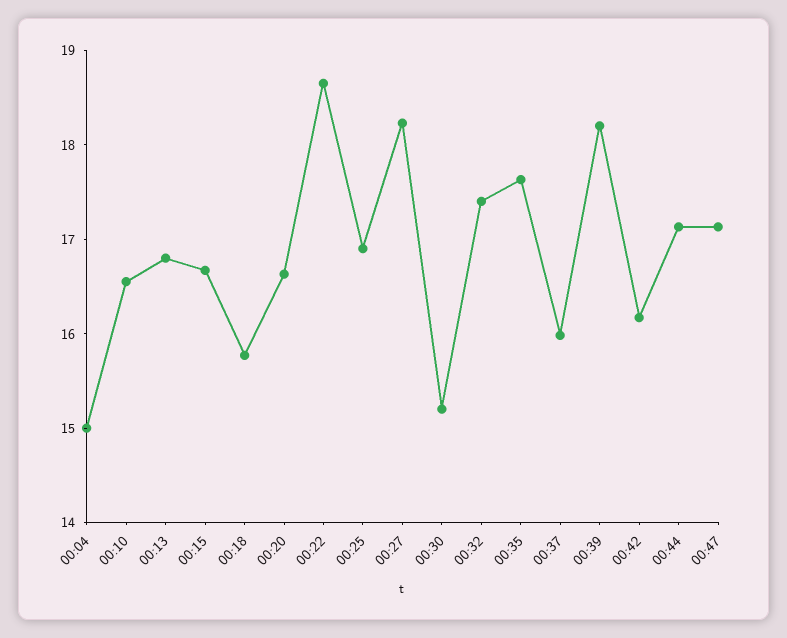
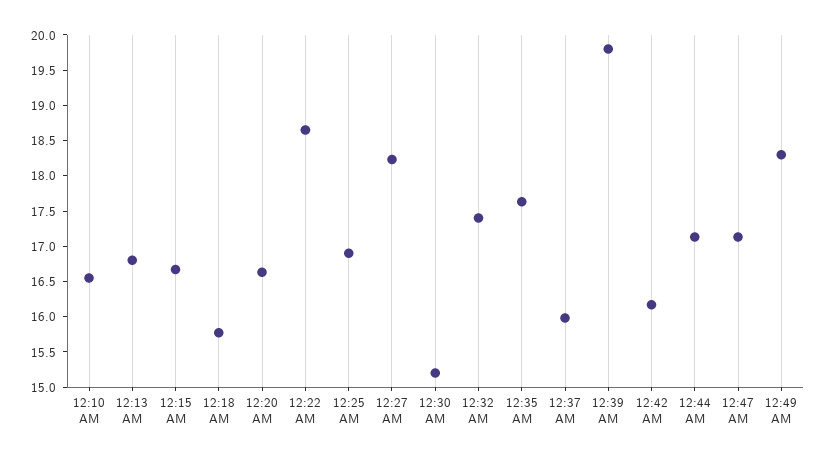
00:04: 15 -> none
00:39: 18.2 -> 19.75
12:49 AM: none -> 18.25

